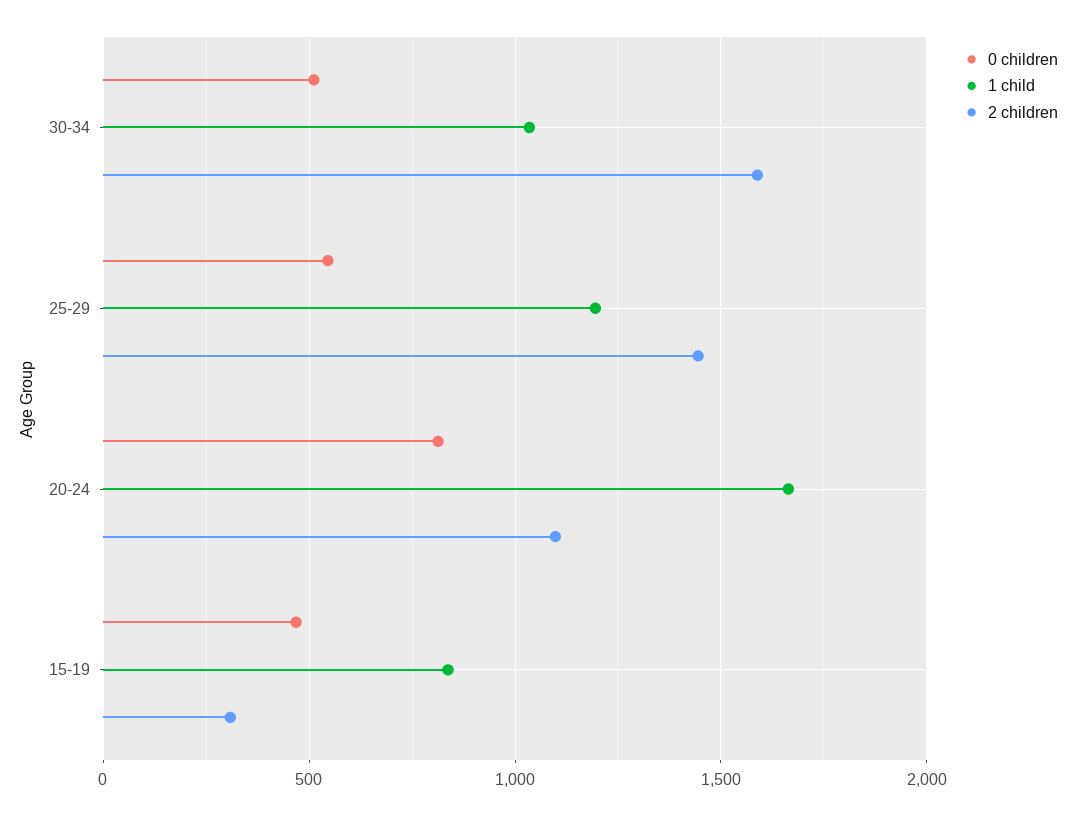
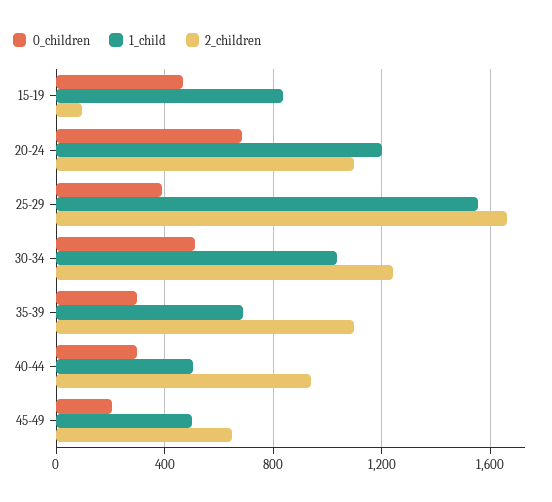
2 children, 30-34: 1600 -> 1250
0 children, 25-29: 550 -> 400
1 child, 25-29: 1200 -> 1550
2 children, 25-29: 1450 -> 1650
0 children, 20-24: 800 -> 700
1 child, 20-24: 1650 -> 1200
2 children, 15-19: 300 -> 100
0 children, 35-39: none -> 300
1 child, 35-39: none -> 700
2 children, 35-39: none -> 1100
0 children, 40-44: none -> 300
1 child, 40-44: none -> 500
2 children, 40-44: none -> 950
0 children, 45-49: none -> 200
1 child, 45-49: none -> 500
2 children, 45-49: none -> 650

